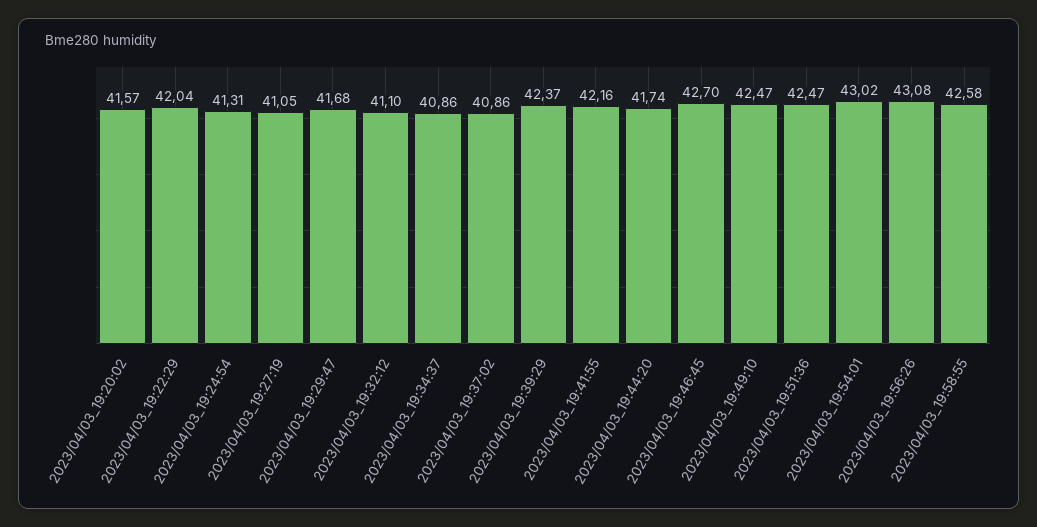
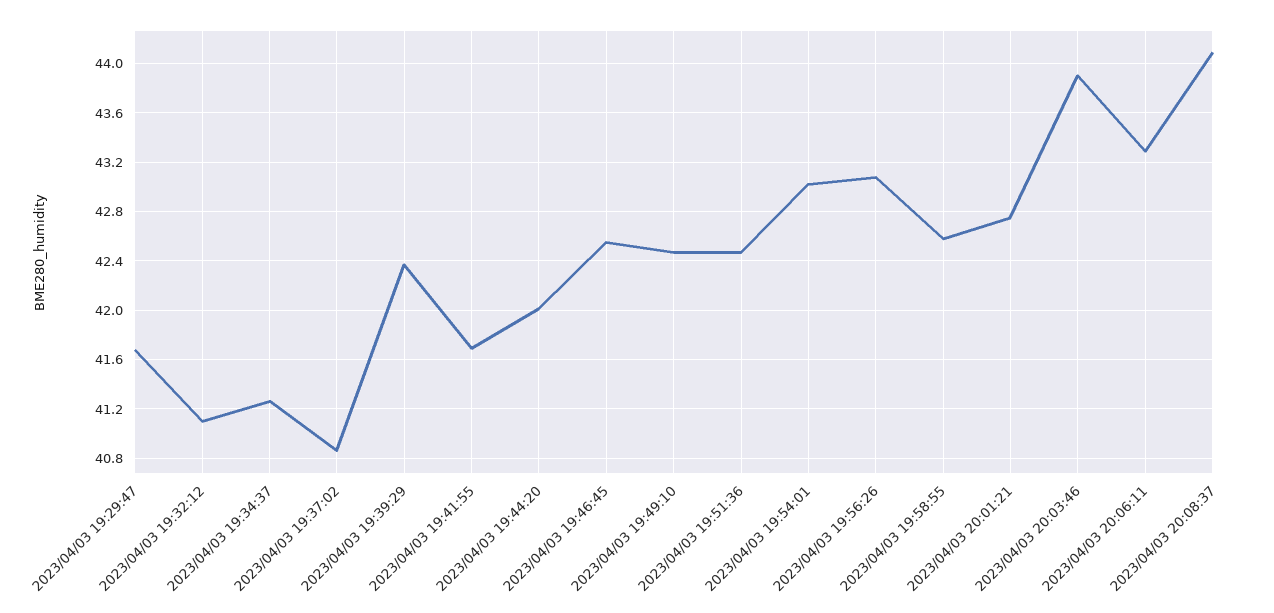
2023/04/03_19:20:02: 41.57 -> none
2023/04/03_19:22:29: 42.04 -> none
2023/04/03_19:24:54: 41.31 -> none
2023/04/03_19:27:19: 41.05 -> none
2023/04/03_19:34:37: 40.86 -> 41.25
2023/04/03_19:41:55: 42.16 -> 41.7
2023/04/03_19:44:20: 41.74 -> 42
2023/04/03_19:46:45: 42.7 -> 42.55
2023/04/03 20:01:21: none -> 42.75
2023/04/03 20:03:46: none -> 43.9
2023/04/03 20:06:11: none -> 43.3
2023/04/03 20:08:37: none -> 44.1

